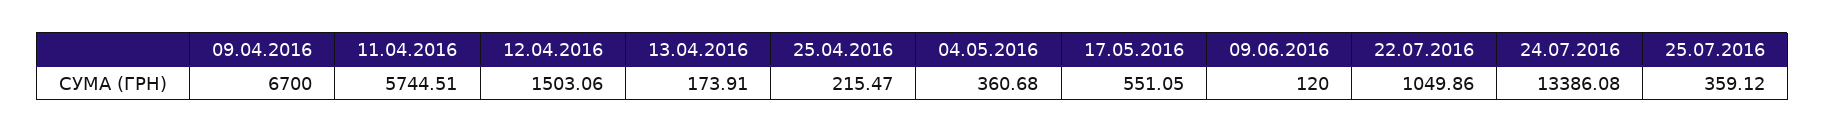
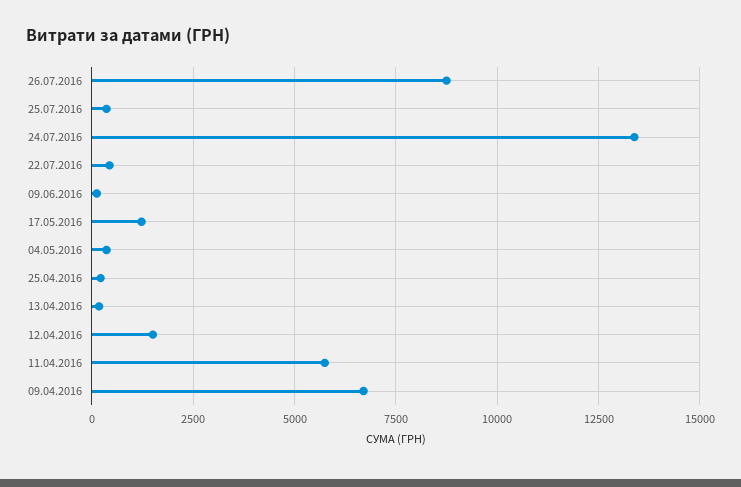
17.05.2016: 551.05 -> 1250
22.07.2016: 1049.86 -> 500
26.07.2016: none -> 8750

